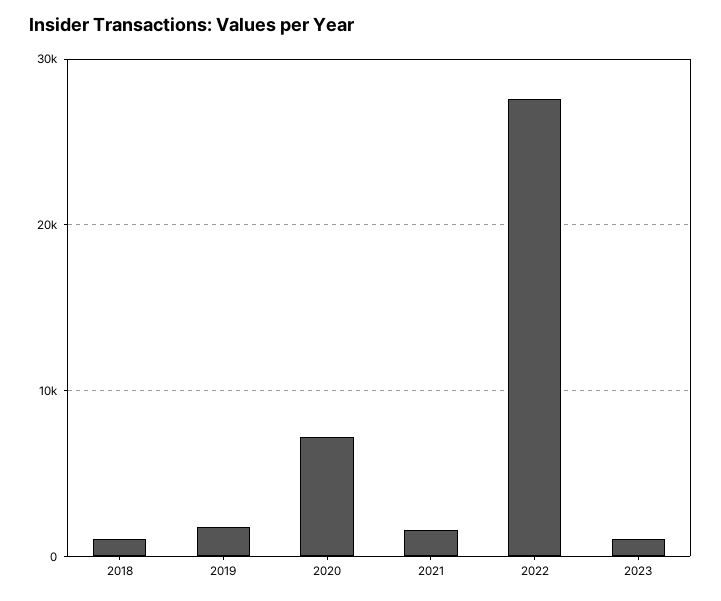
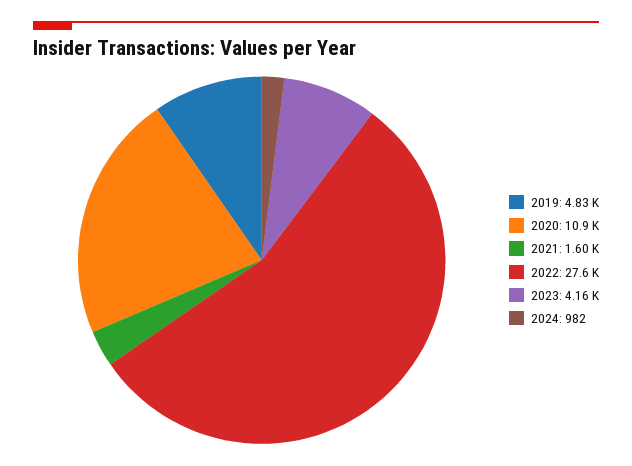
2018: 1000 -> none
2019: 2000 -> 4830
2020: 7000 -> 10900
2023: 1000 -> 4160
2024: none -> 982

